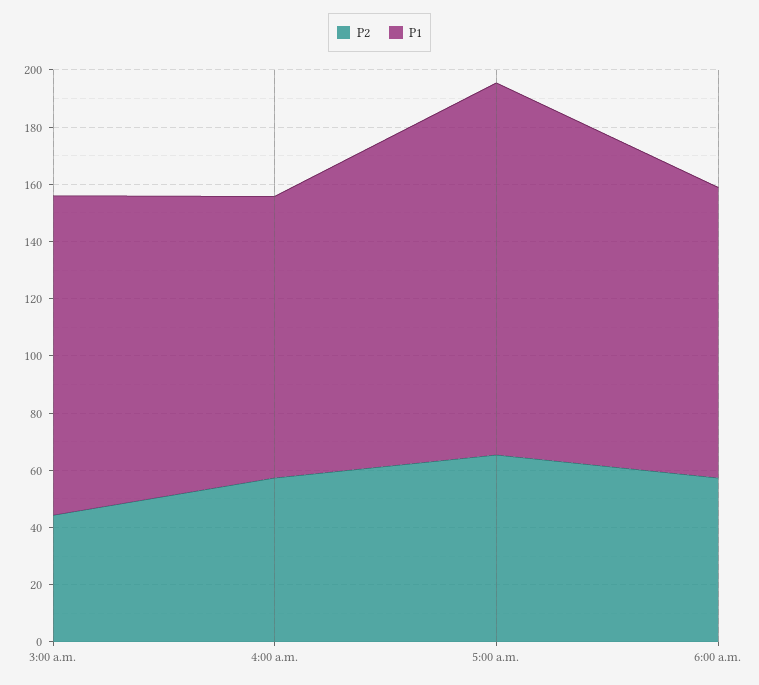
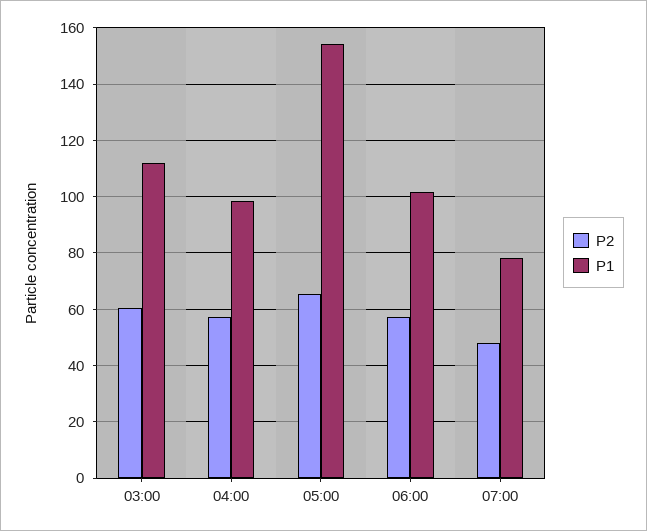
P2, 3:00 a.m.: 45 -> 60
P1, 5:00 a.m.: 130 -> 155
P2, 07:00: none -> 47.5
P1, 07:00: none -> 77.5

